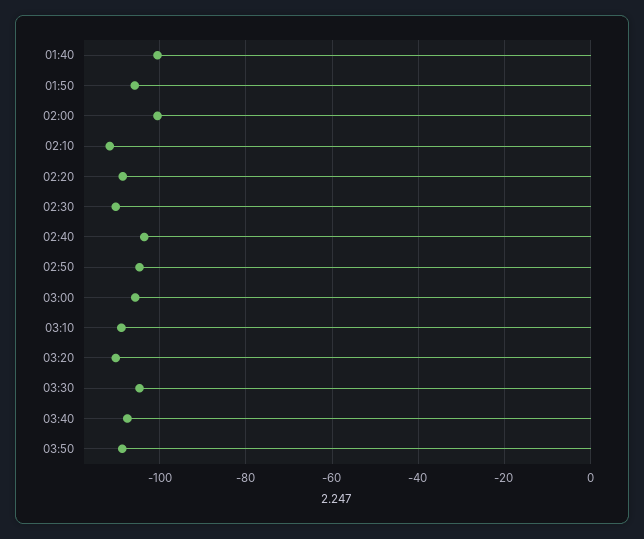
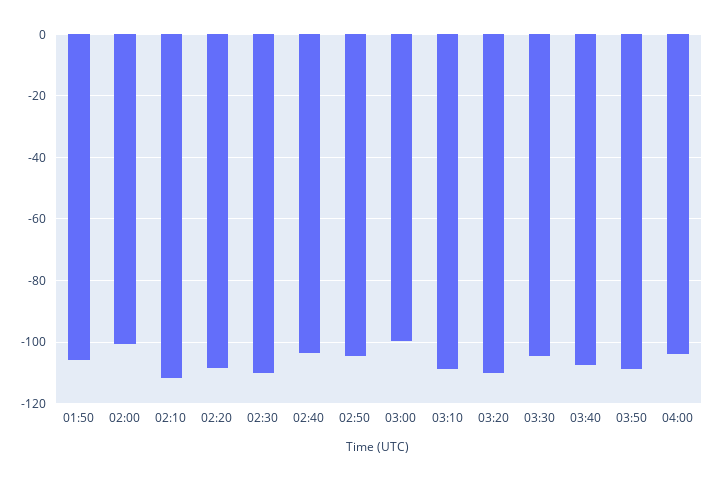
01:40: -100 -> none
03:00: -106 -> -100
04:00: none -> -104

